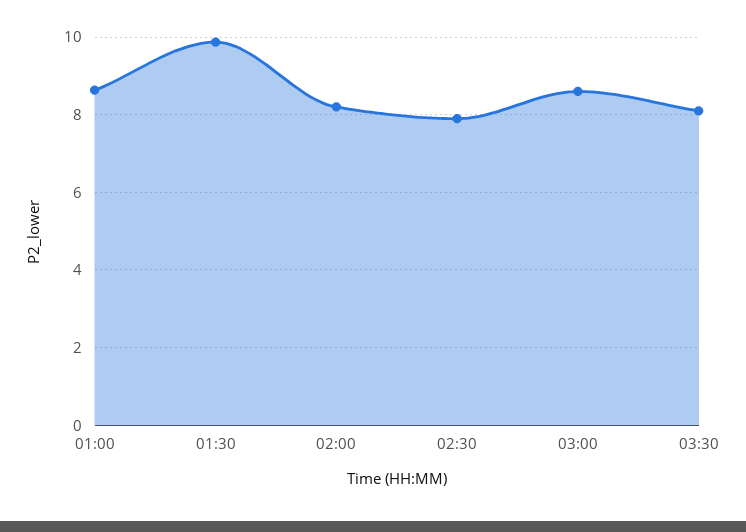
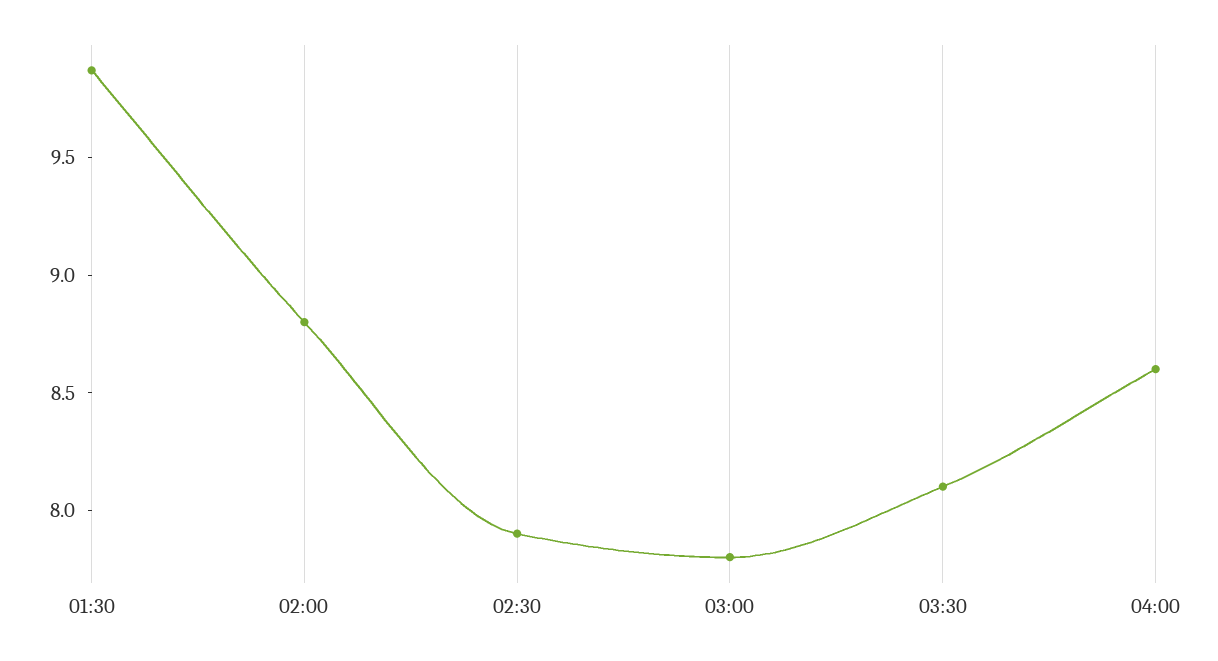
01:00: 8.6 -> none
02:00: 8.2 -> 8.8
03:00: 8.6 -> 7.8
04:00: none -> 8.6

